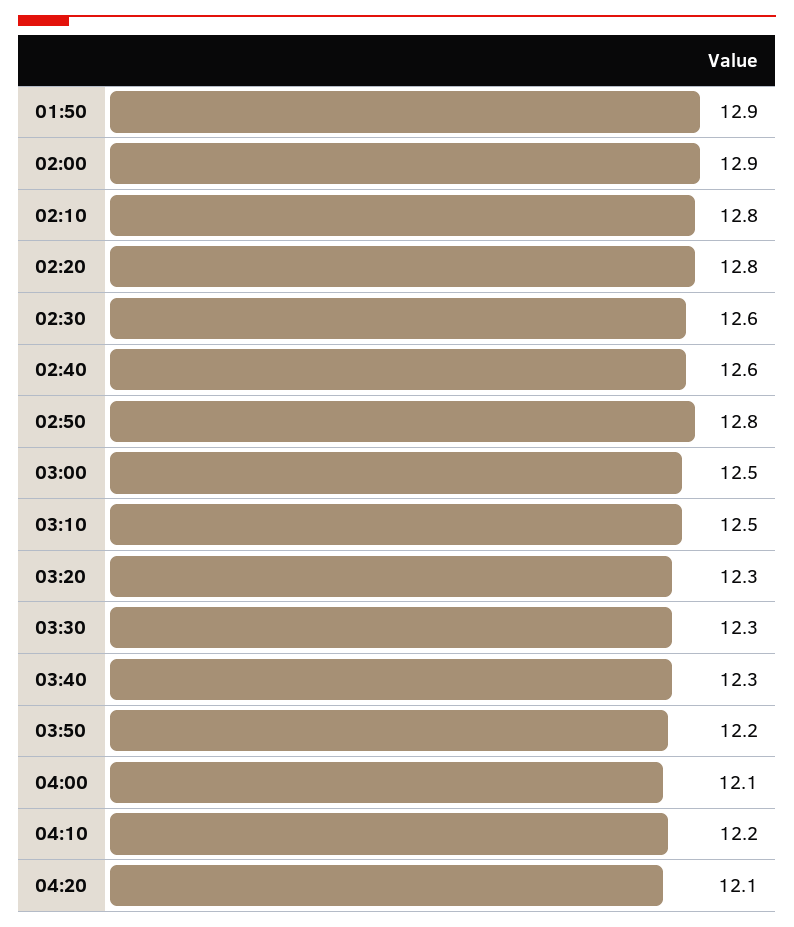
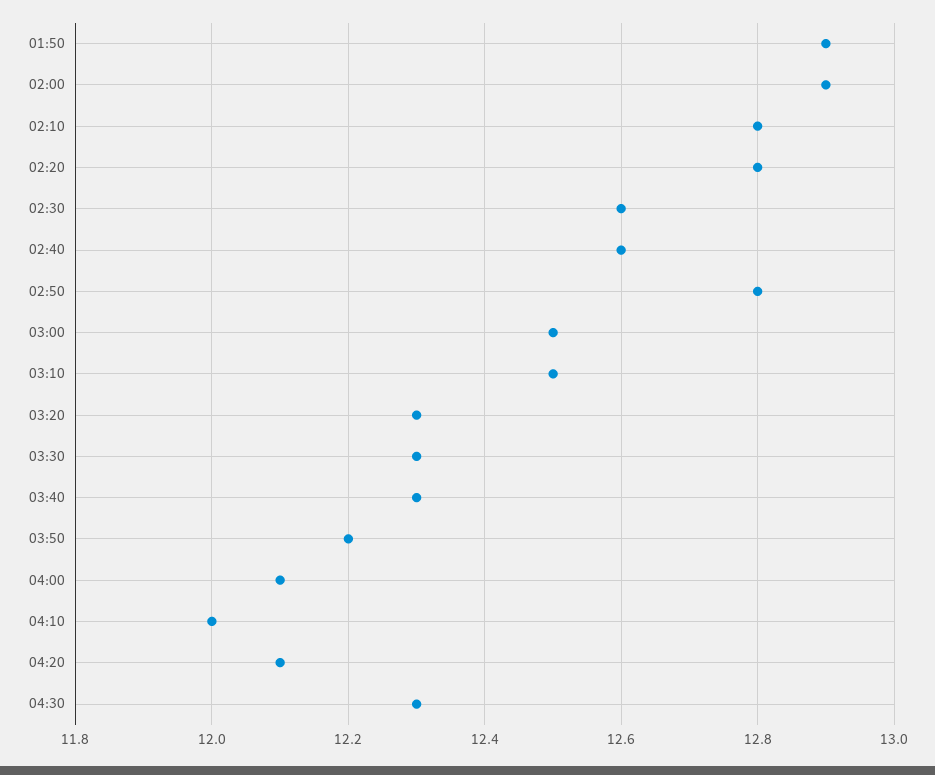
04:10: 12.2 -> 12
04:30: none -> 12.3

